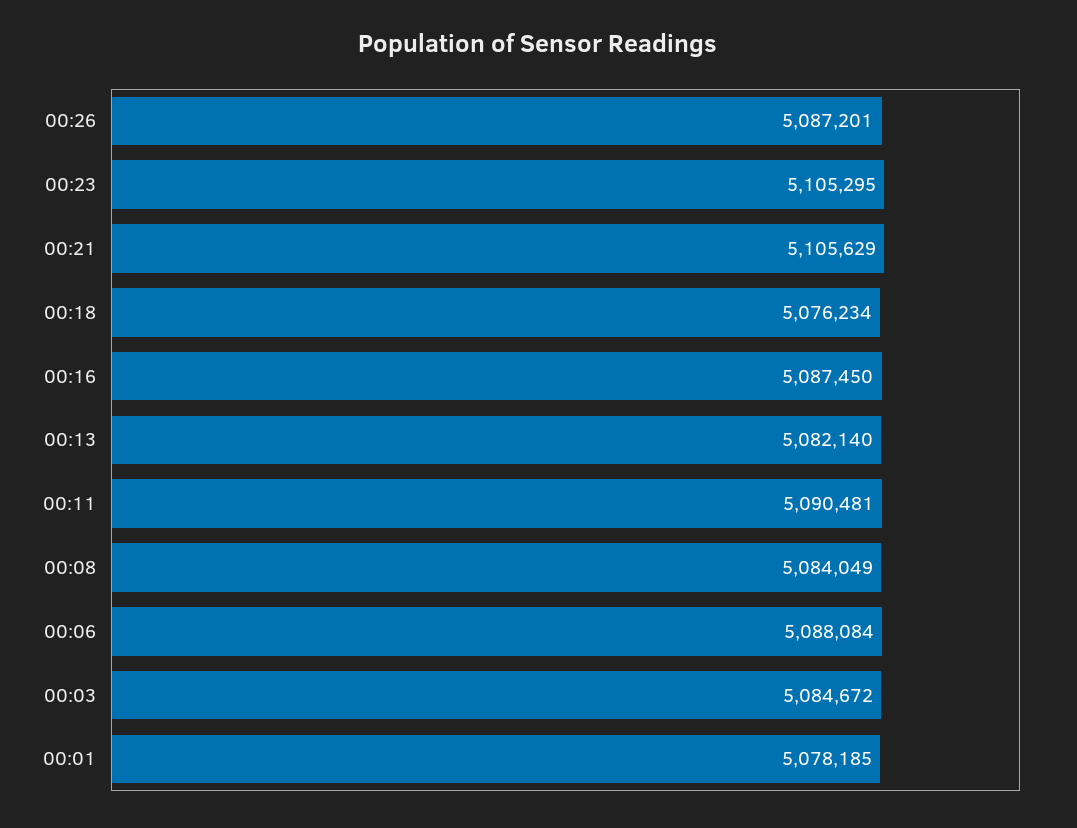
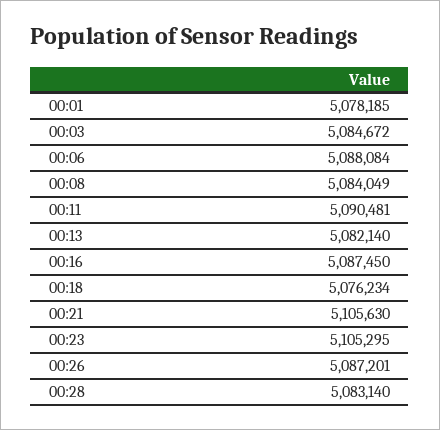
00:21: 5105629 -> 5105630
00:28: none -> 5083140

